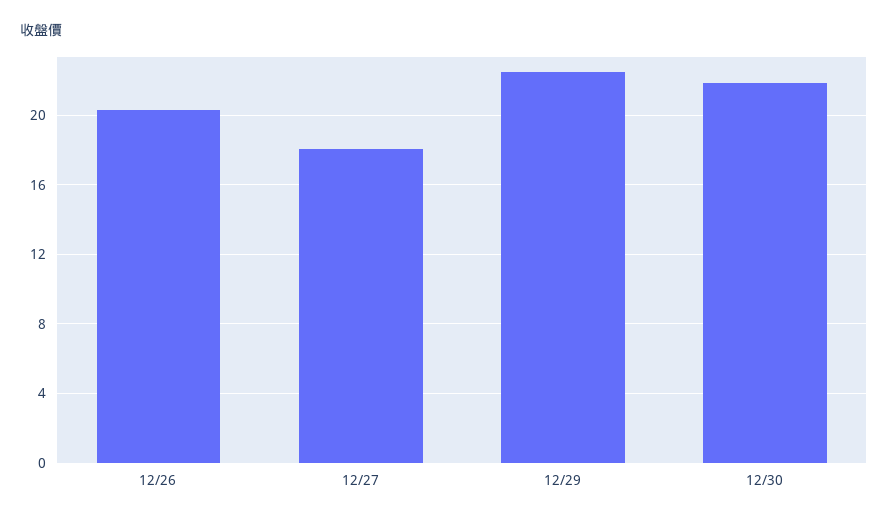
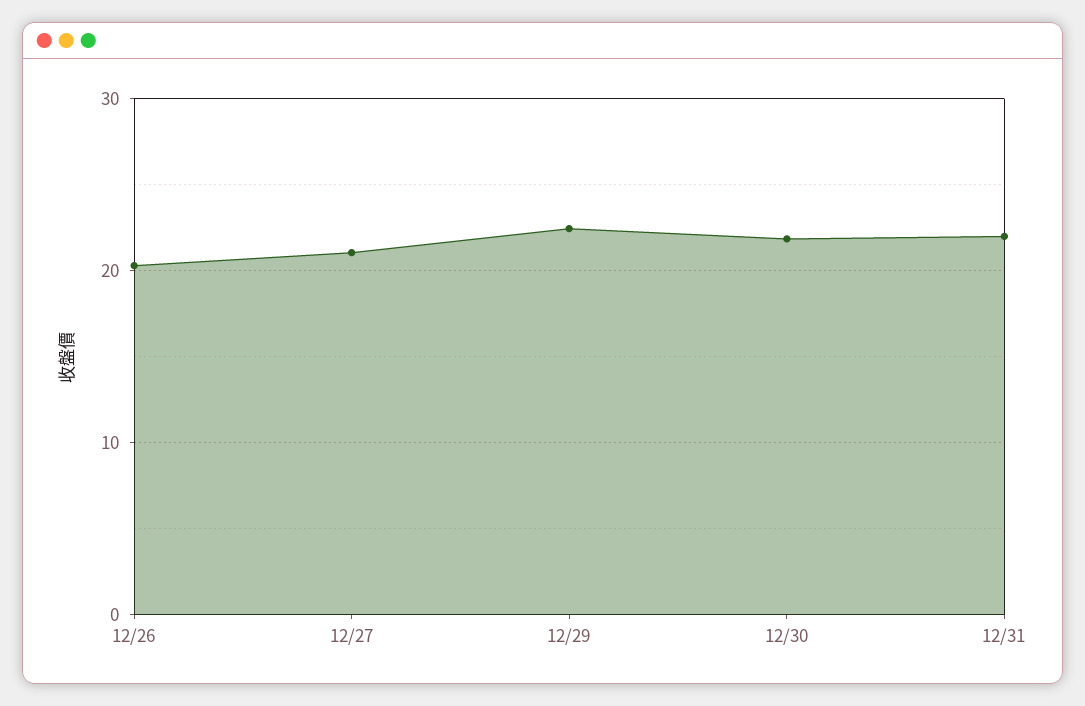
12/27: 18 -> 21
12/31: none -> 22

